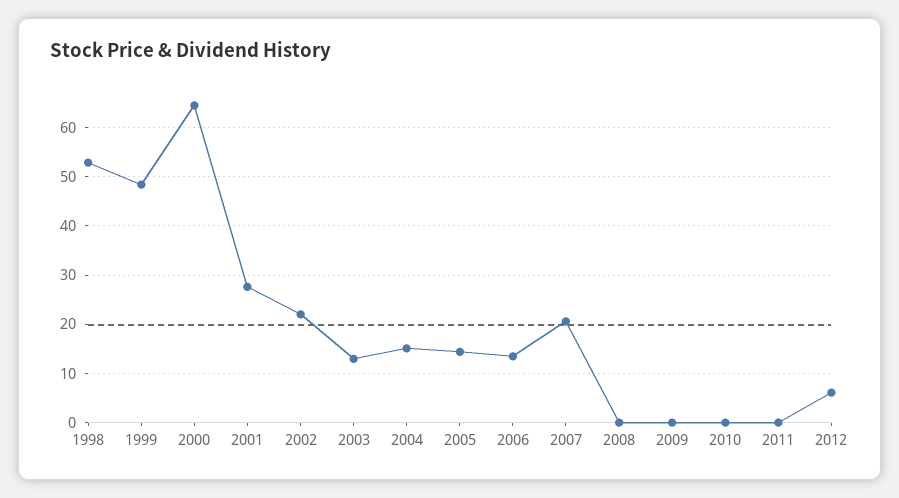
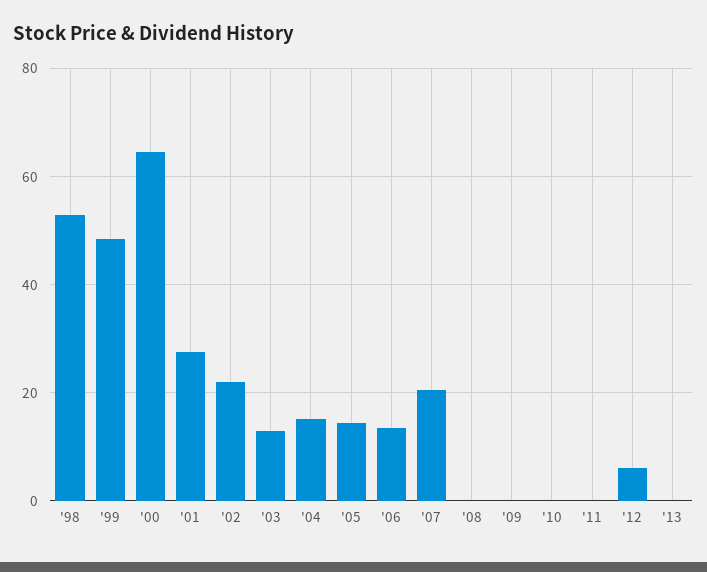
'13: none -> 0

